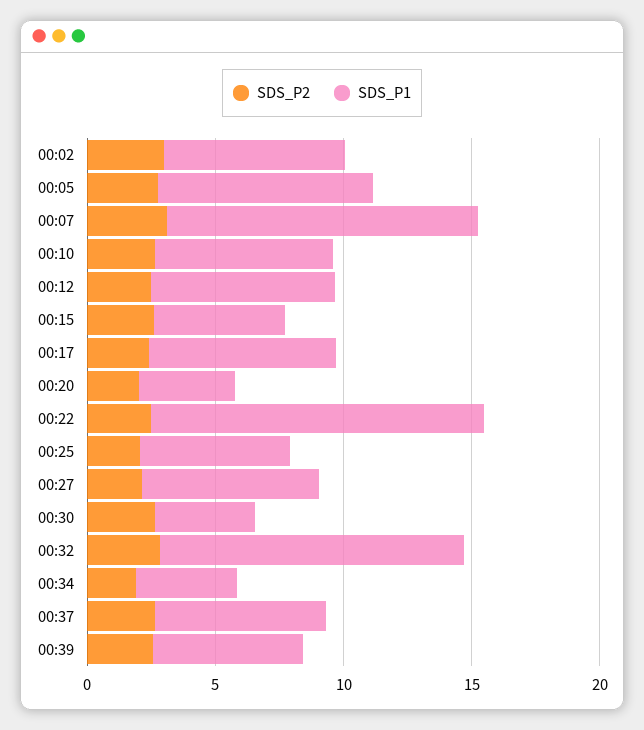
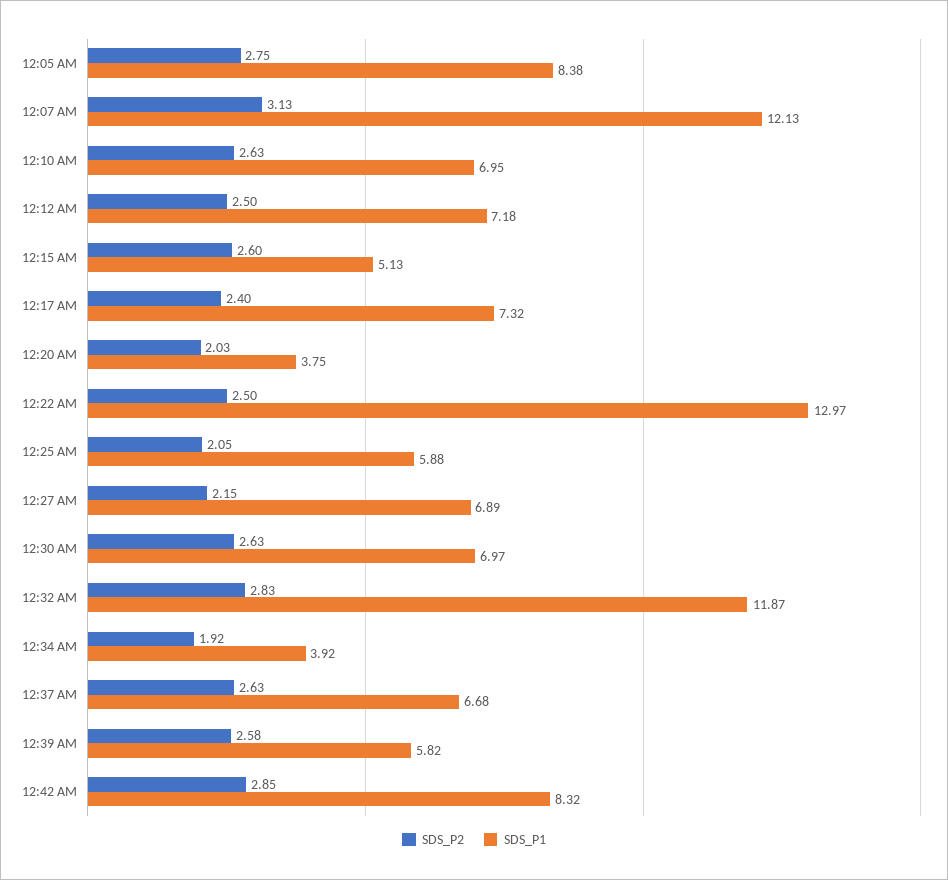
SDS_P2, 00:02: 3 -> none
SDS_P1, 00:02: 7 -> none
SDS_P1, 00:30: 4 -> 6.97
SDS_P2, 12:42 AM: none -> 2.85
SDS_P1, 12:42 AM: none -> 8.32

